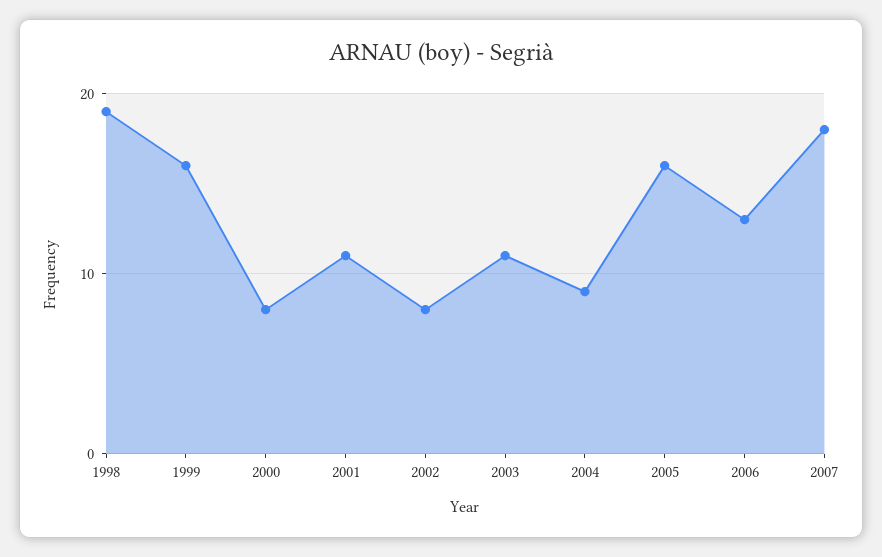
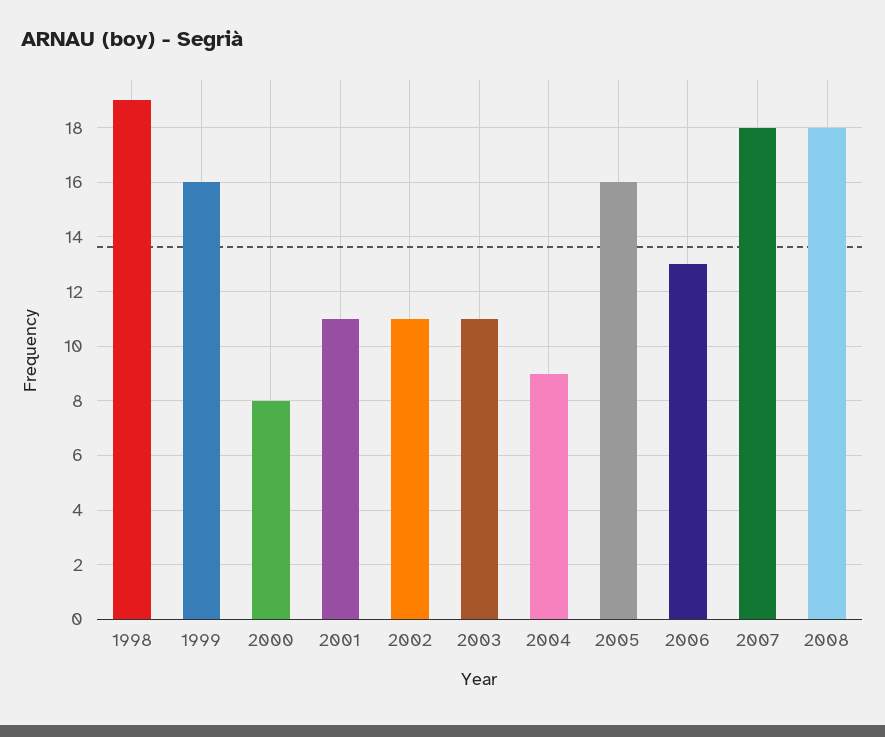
2002: 8 -> 11
2008: none -> 18

